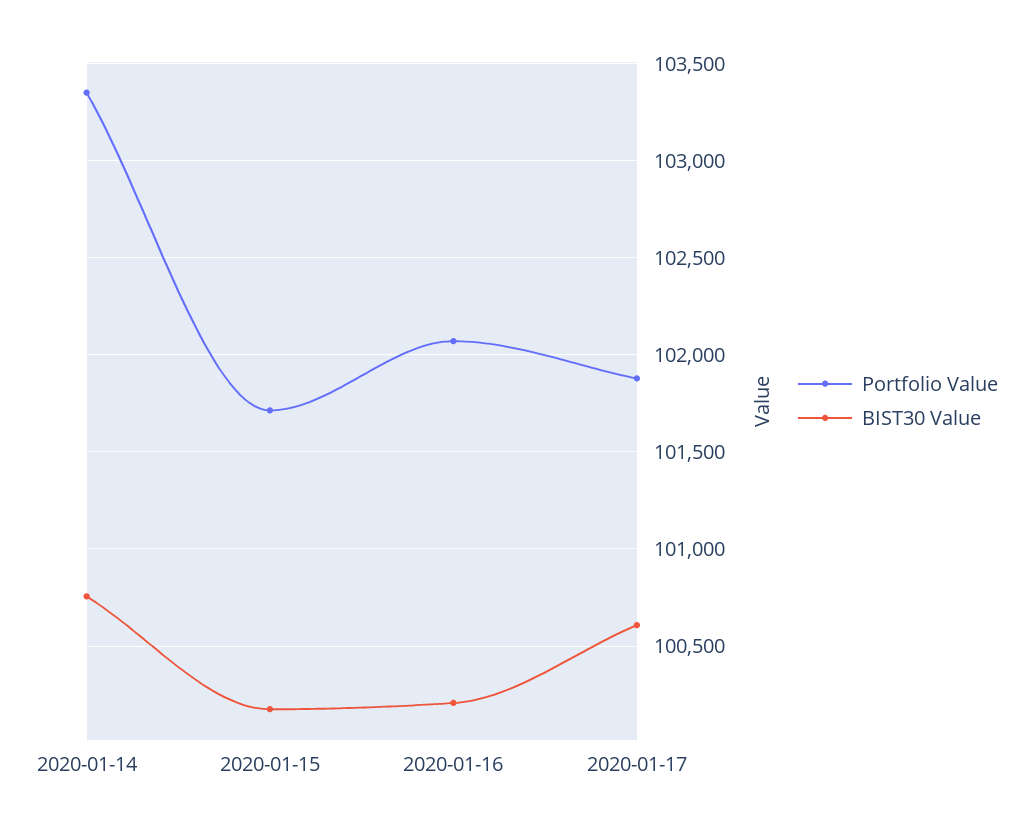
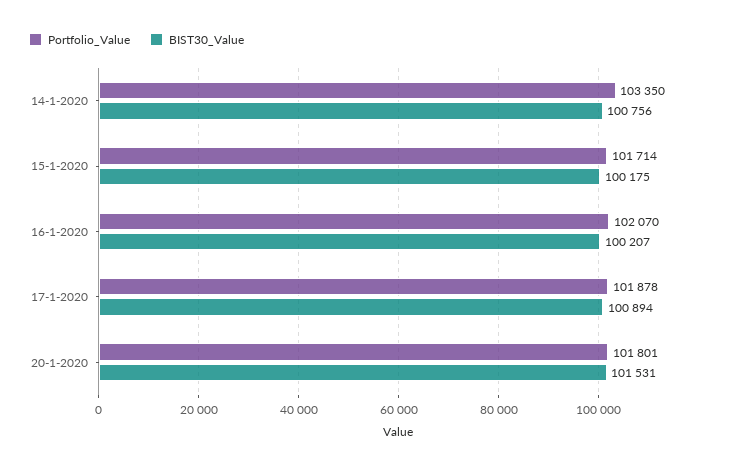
BIST30 Value, 2020-01-17: 100600 -> 100894
Portfolio Value, 20-1-2020: none -> 101801
BIST30 Value, 20-1-2020: none -> 101531

